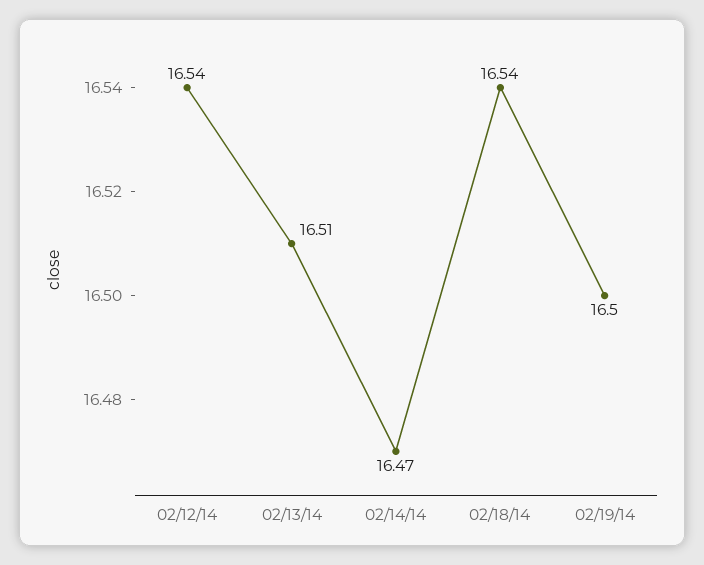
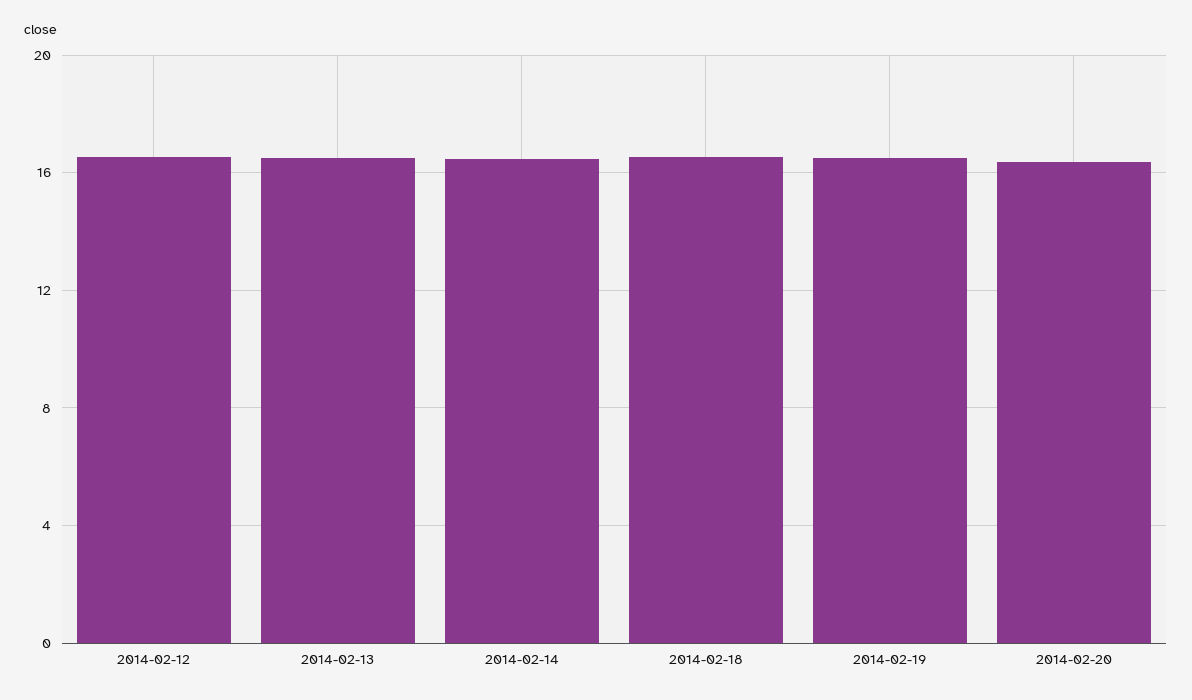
2014-02-20: none -> 16.5

